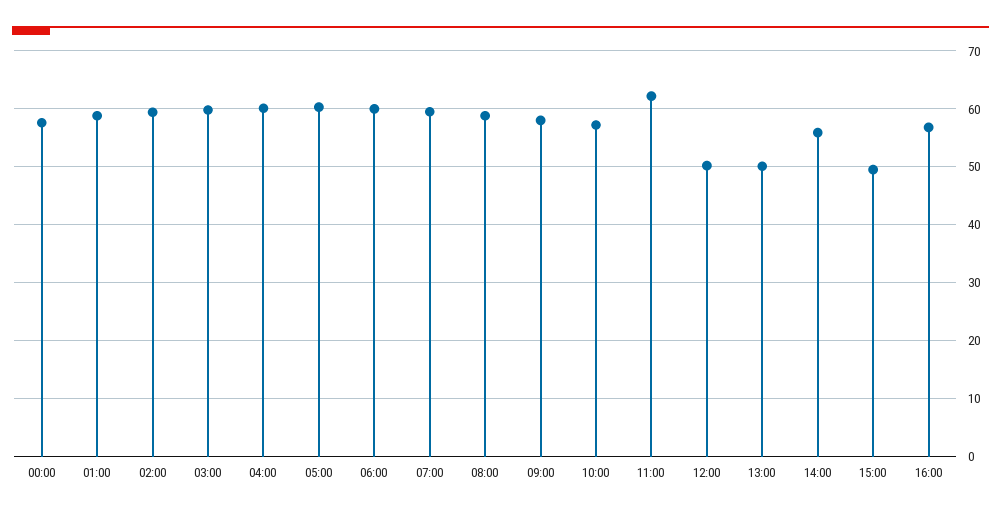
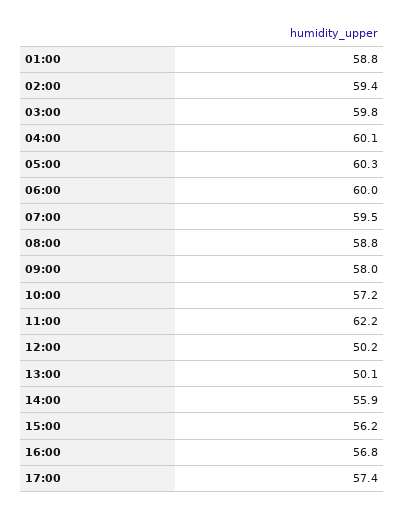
00:00: 58 -> none
15:00: 50 -> 56.2
17:00: none -> 57.4

